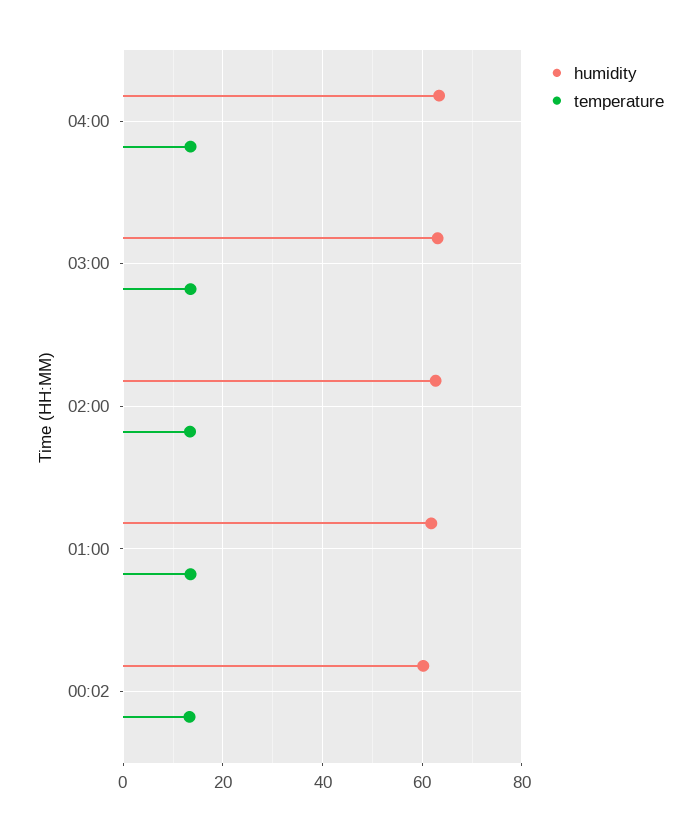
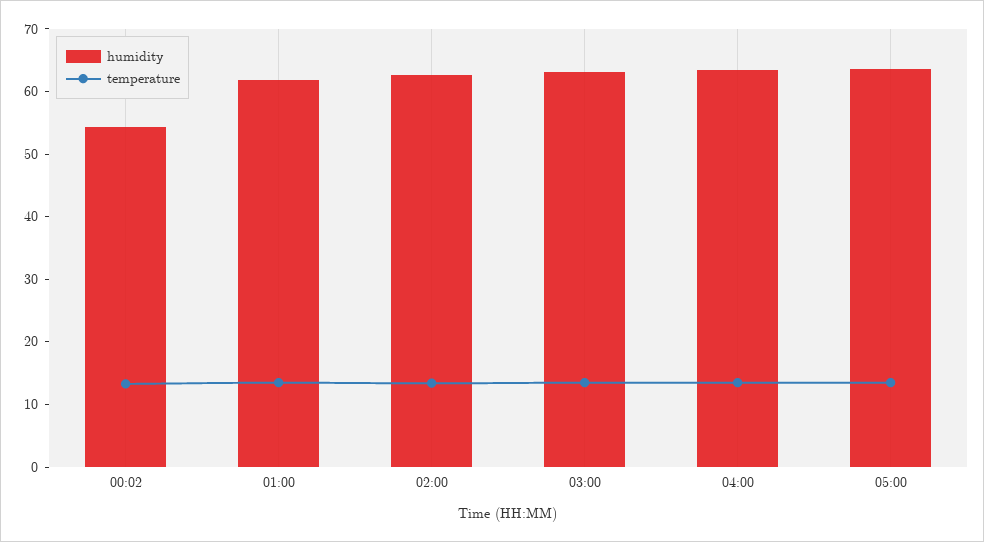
humidity, 00:02: 60 -> 54
humidity, 05:00: none -> 64
temperature, 05:00: none -> 14

